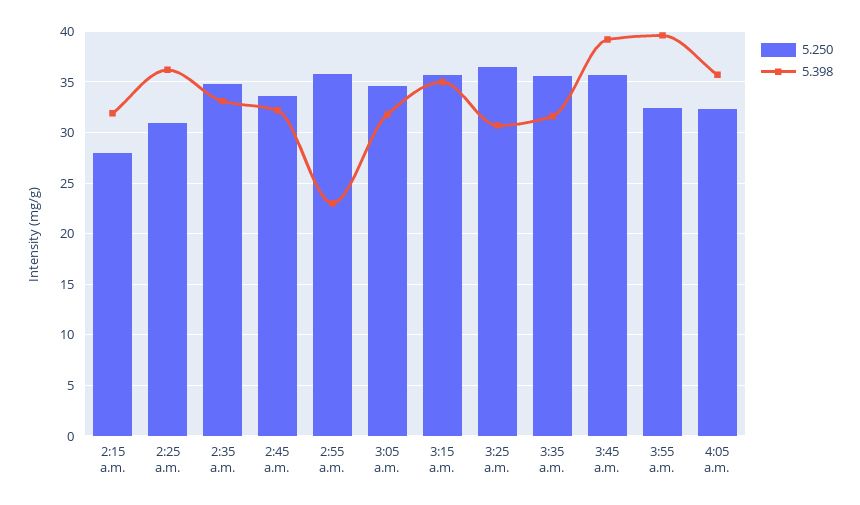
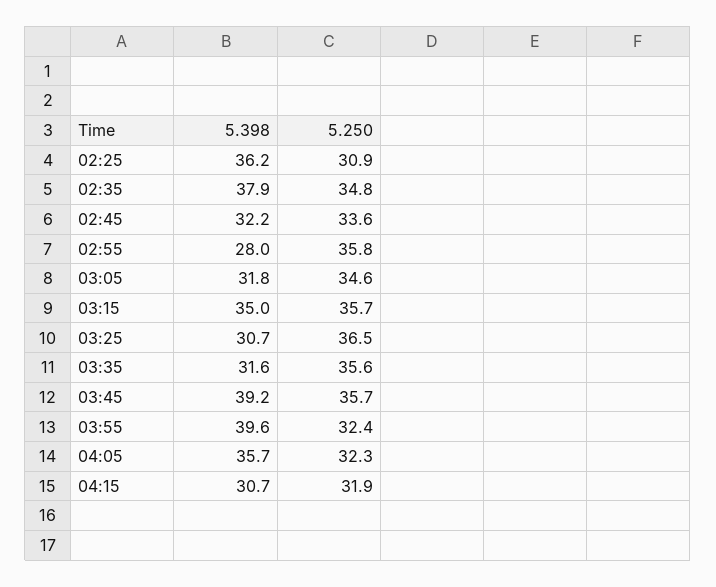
5.250, 2:15 a.m.: 28 -> none
5.398, 2:15 a.m.: 32 -> none
5.398, 2:35 a.m.: 33 -> 37.9
5.398, 2:55 a.m.: 23 -> 28
5.398, 04:15: none -> 30.7
5.250, 04:15: none -> 31.9

